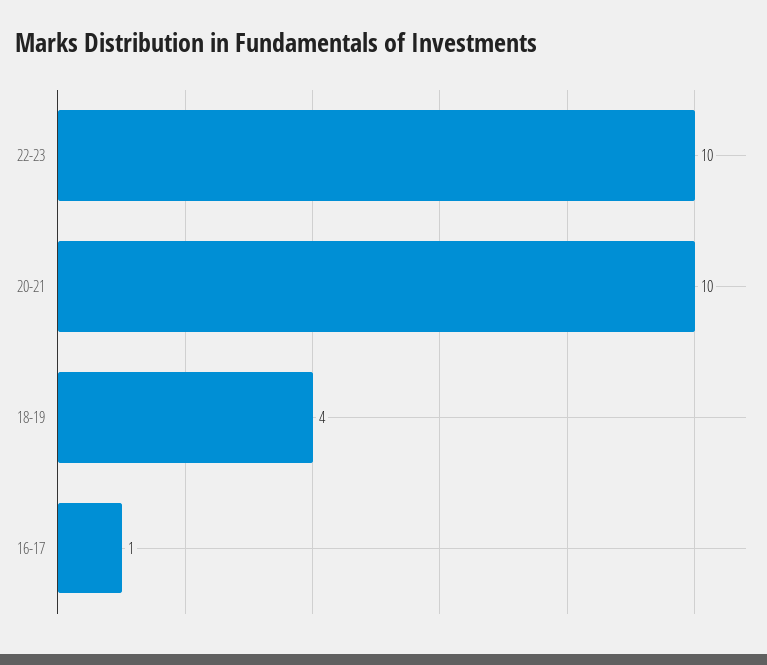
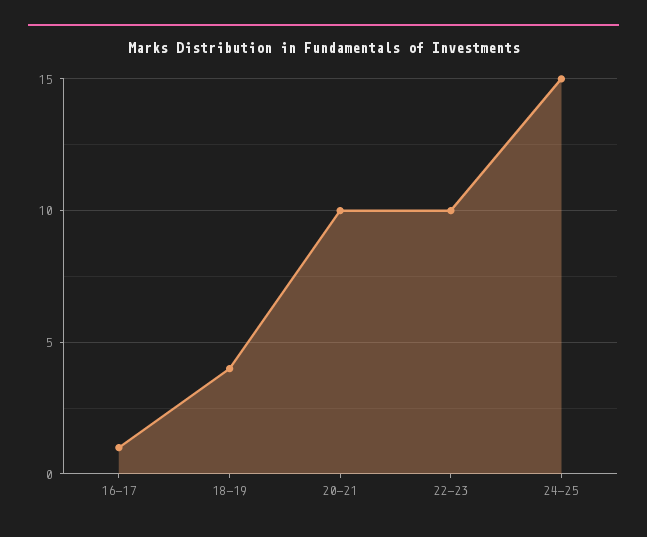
24-25: none -> 15

